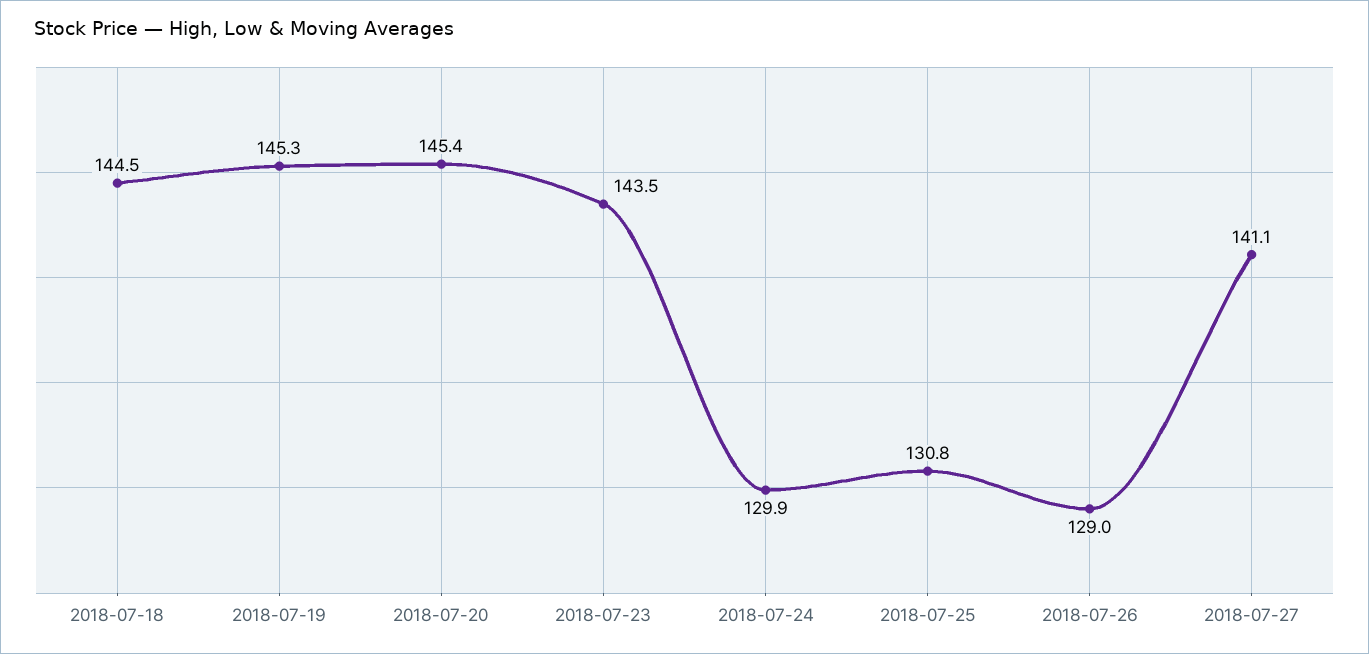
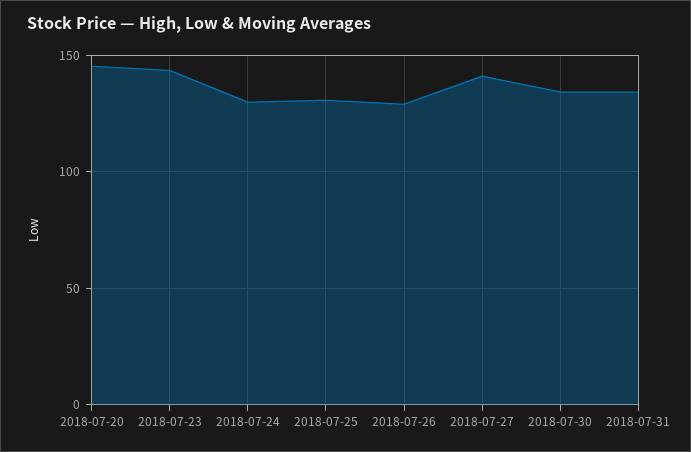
2018-07-18: 144.5 -> none
2018-07-19: 145.3 -> none
2018-07-30: none -> 135
2018-07-31: none -> 135

